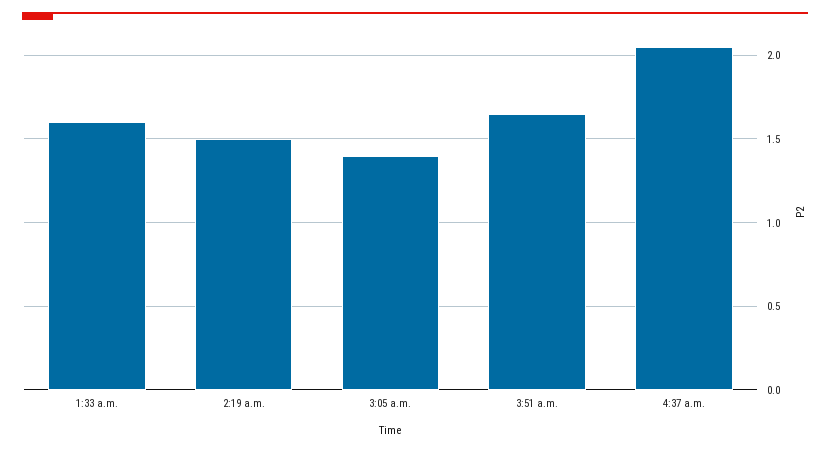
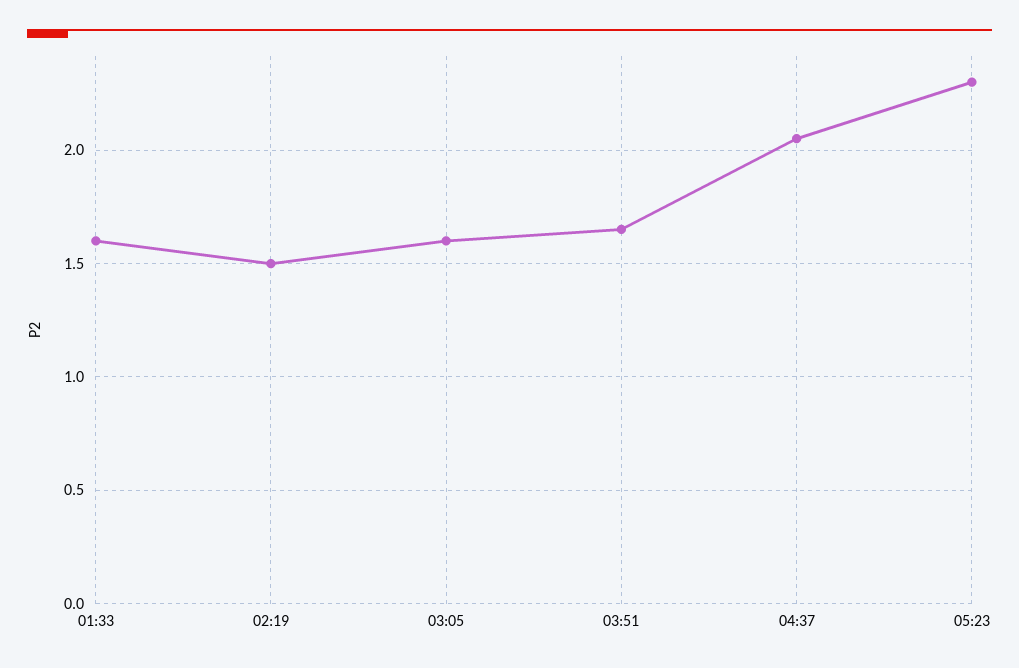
3:05 a.m.: 1.4 -> 1.6
05:23: none -> 2.3

